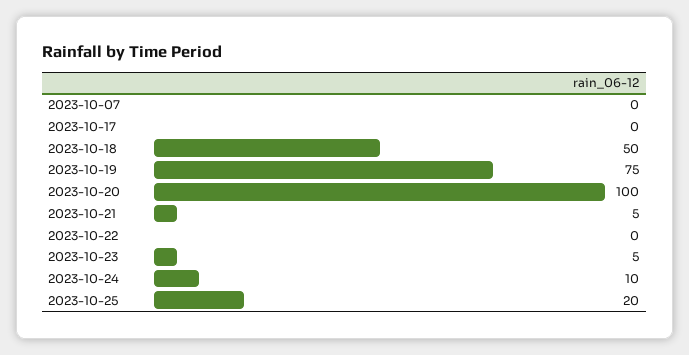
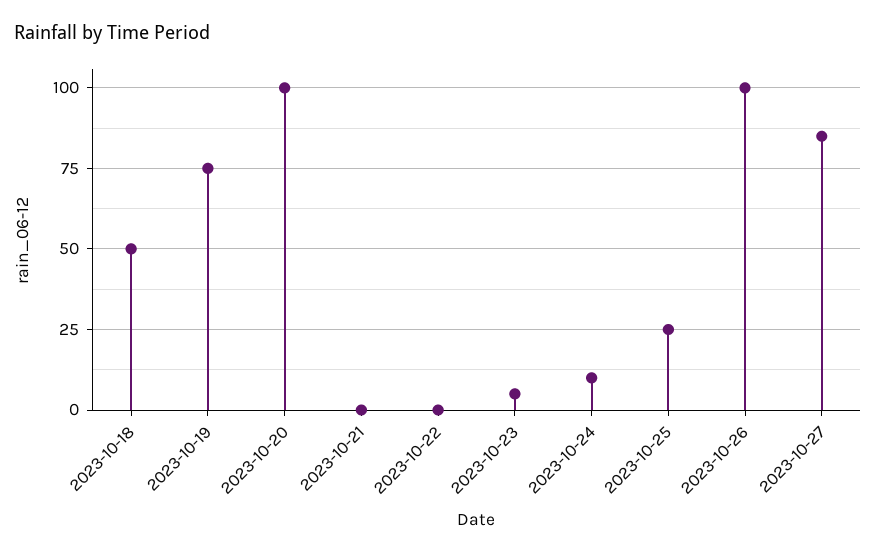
2023-10-07: 0 -> none
2023-10-17: 0 -> none
2023-10-21: 5 -> 0
2023-10-25: 20 -> 25
2023-10-26: none -> 100
2023-10-27: none -> 85

